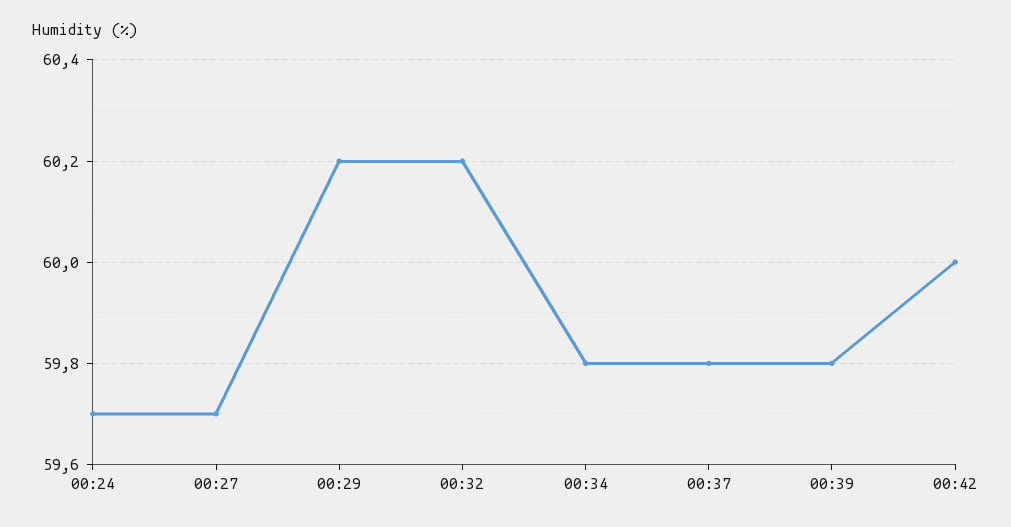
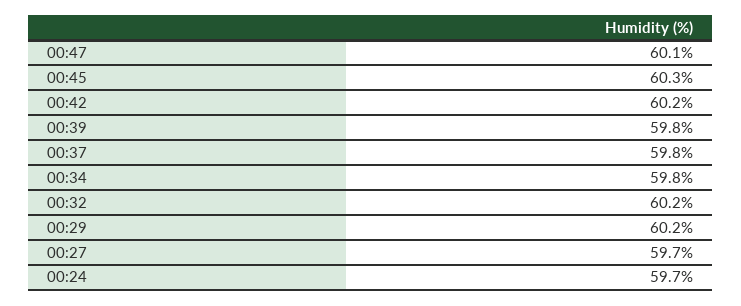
00:42: 60 -> 60.2
00:47: none -> 60.1
00:45: none -> 60.3

